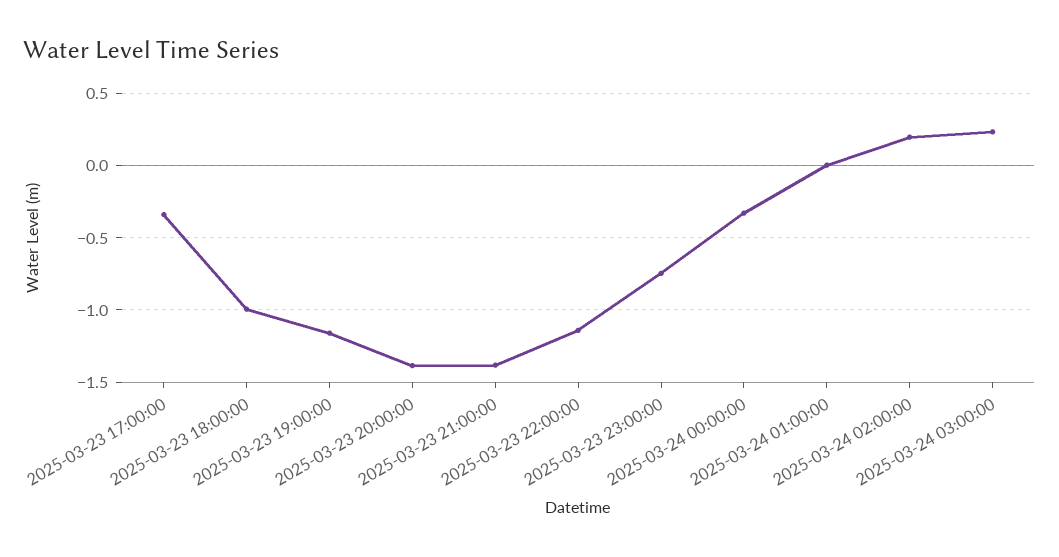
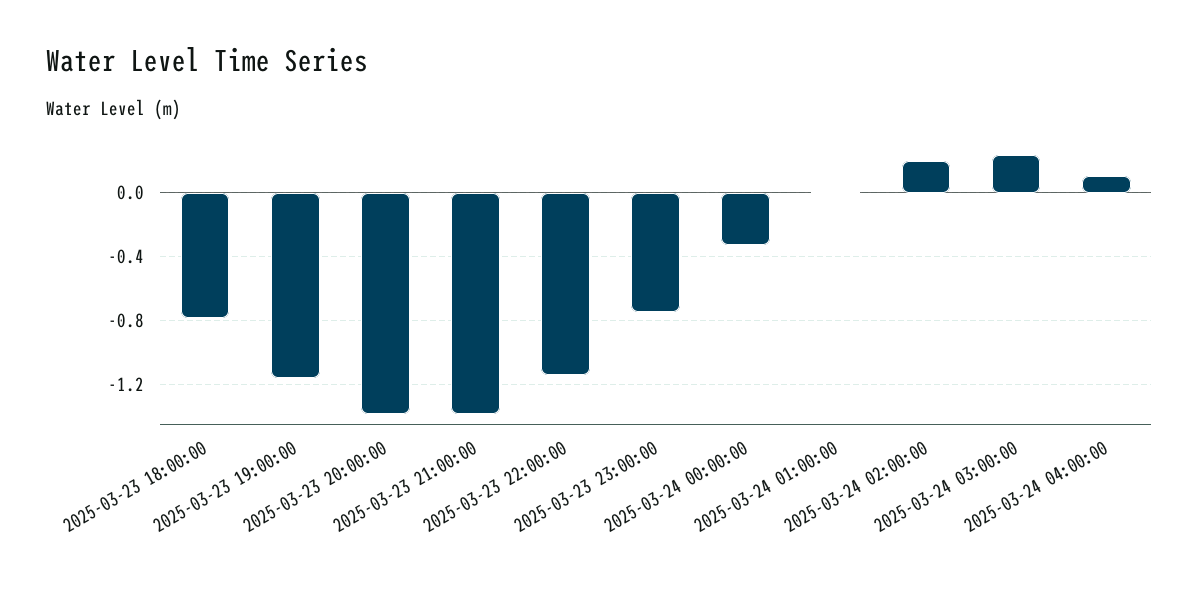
2025-03-23 17:00:00: -0.35 -> none
2025-03-23 18:00:00: -1 -> -0.8
2025-03-24 04:00:00: none -> 0.1

